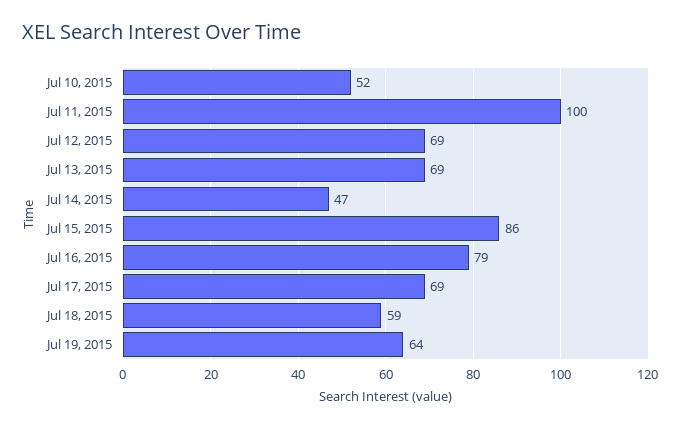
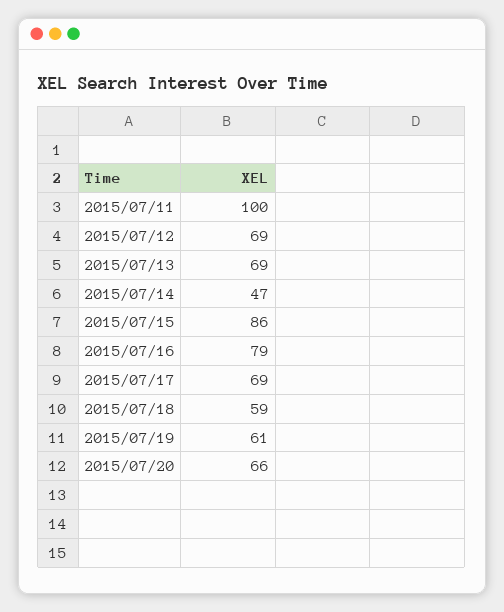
Jul 10, 2015: 52 -> none
Jul 19, 2015: 64 -> 61
2015/07/20: none -> 66

